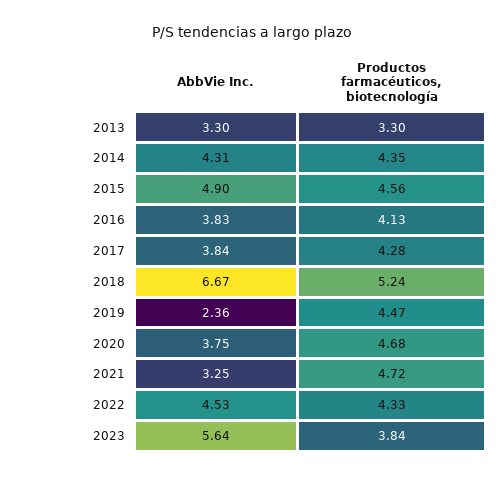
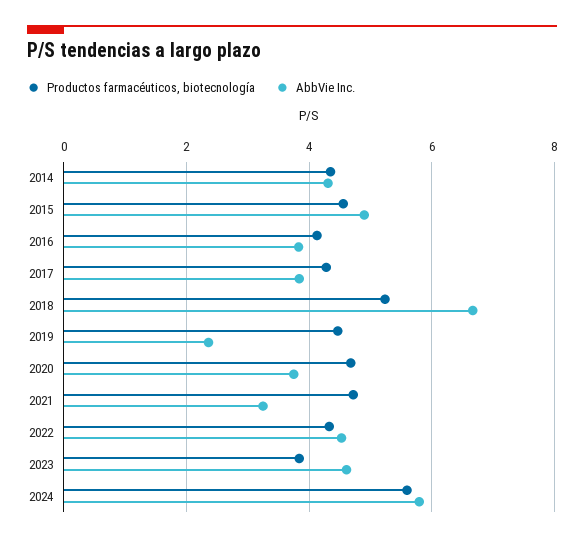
AbbVie Inc., 2013: 3.3 -> none
Productos farmacéuticos, biotecnología, 2013: 3.3 -> none
AbbVie Inc., 2023: 5.64 -> 4.6
Productos farmacéuticos, biotecnología, 2024: none -> 5.6
AbbVie Inc., 2024: none -> 5.8

